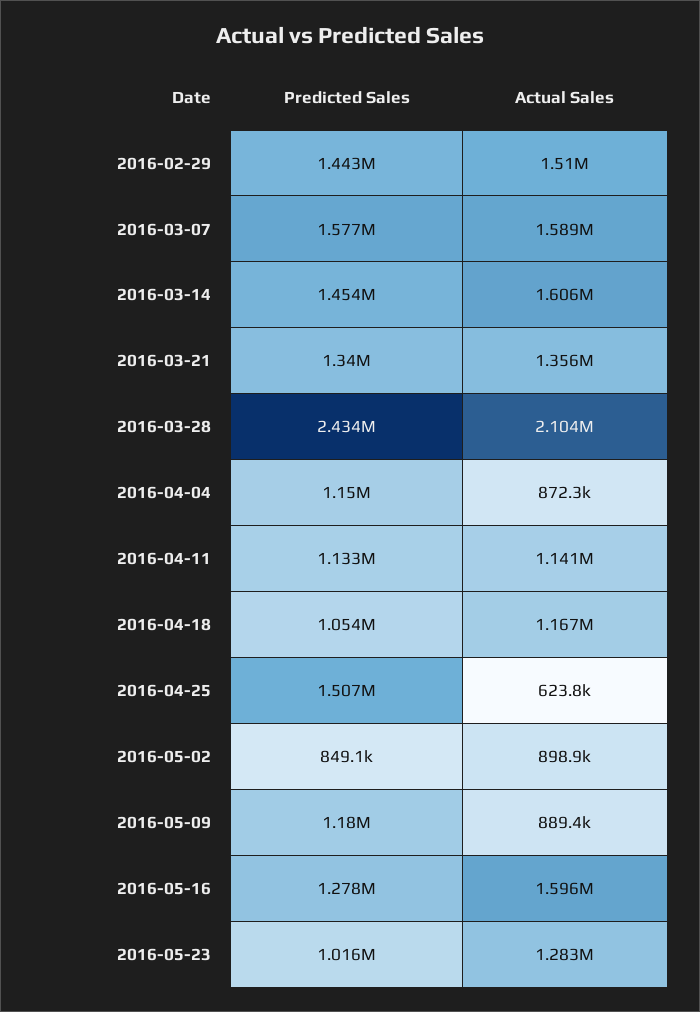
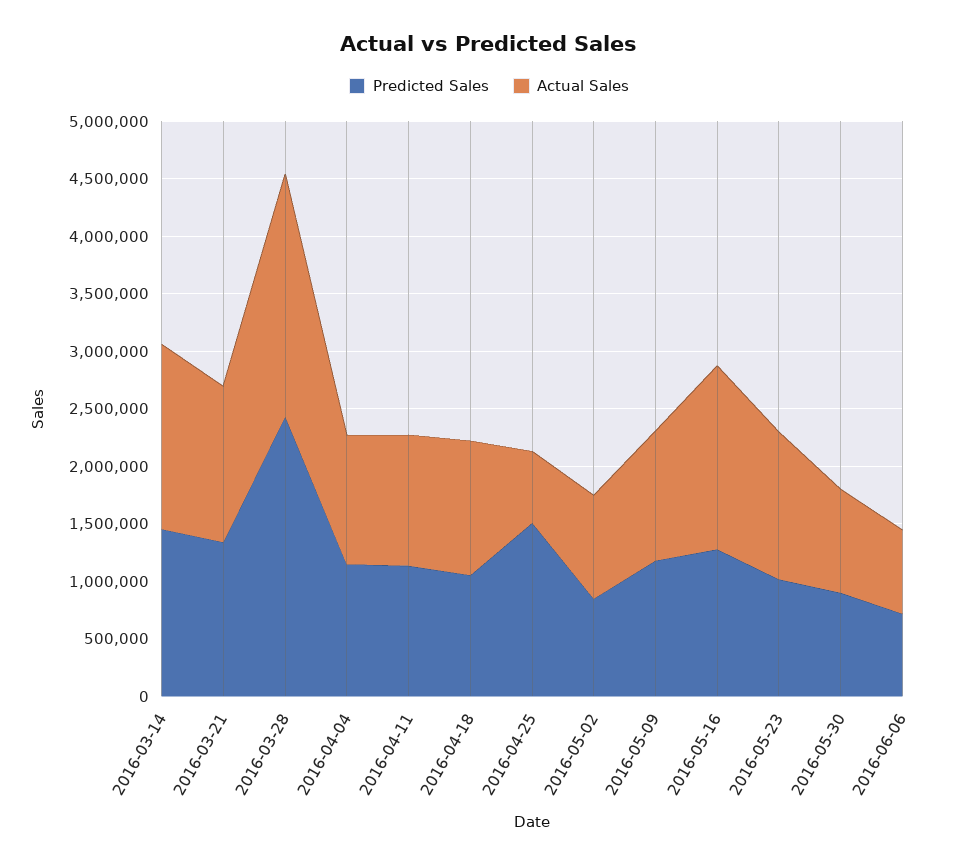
Predicted Sales, 2016-02-29: 1443000 -> none
Actual Sales, 2016-02-29: 1510000 -> none
Predicted Sales, 2016-03-07: 1577000 -> none
Actual Sales, 2016-03-07: 1589000 -> none
Actual Sales, 2016-04-04: 872300 -> 1100000
Actual Sales, 2016-05-09: 889400 -> 1100000
Predicted Sales, 2016-05-30: none -> 900000
Actual Sales, 2016-05-30: none -> 900000
Predicted Sales, 2016-06-06: none -> 700000
Actual Sales, 2016-06-06: none -> 700000

